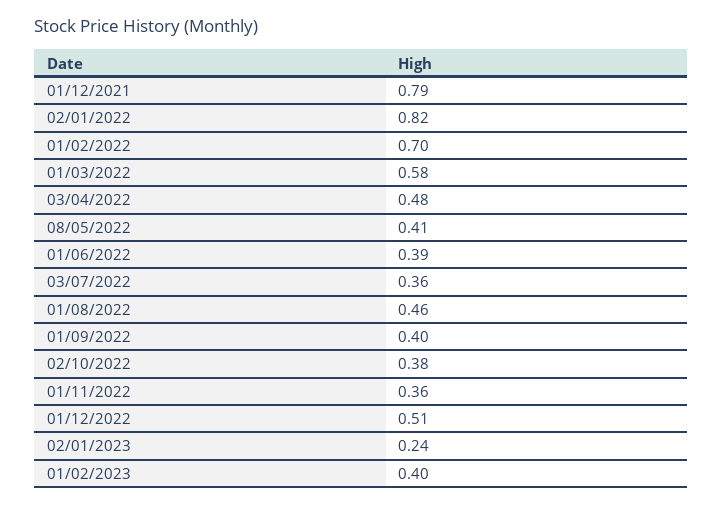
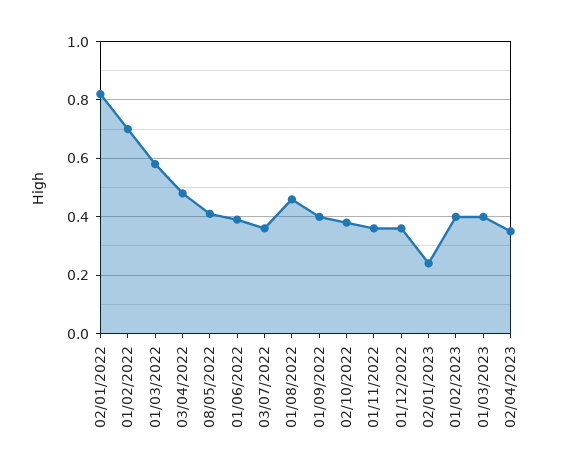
01/12/2021: 0.79 -> none
01/12/2022: 0.51 -> 0.35
01/03/2023: none -> 0.4
02/04/2023: none -> 0.35

